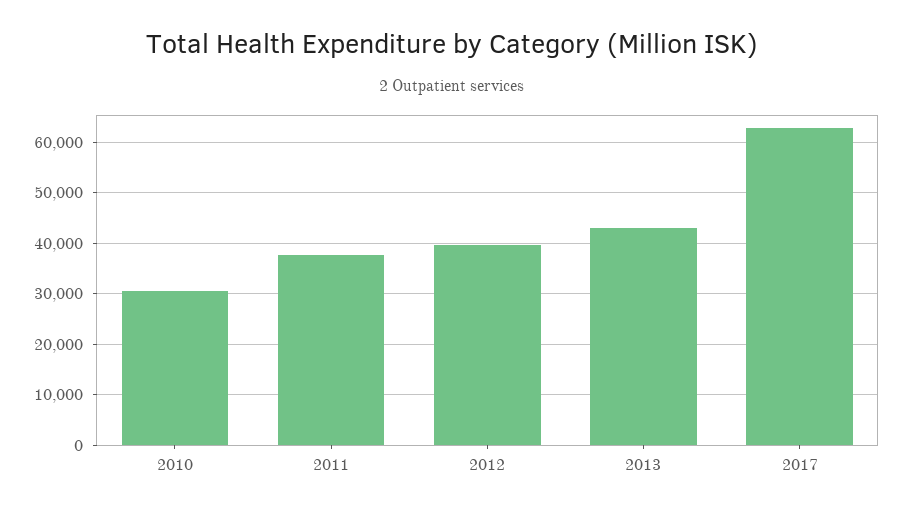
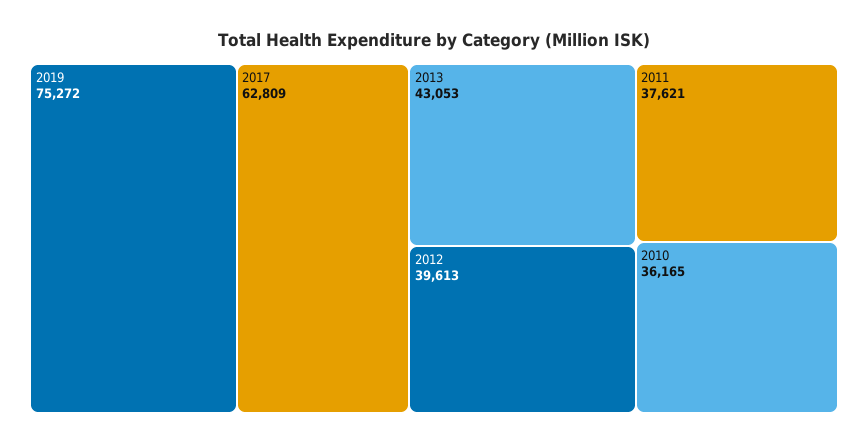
2010: 30000 -> 36165
2019: none -> 75272

